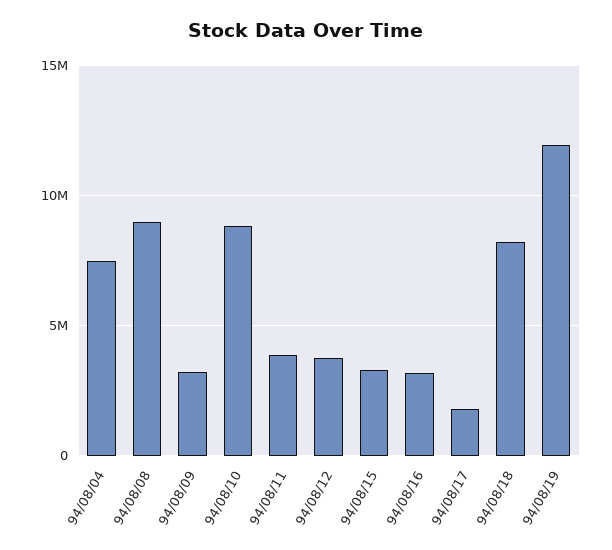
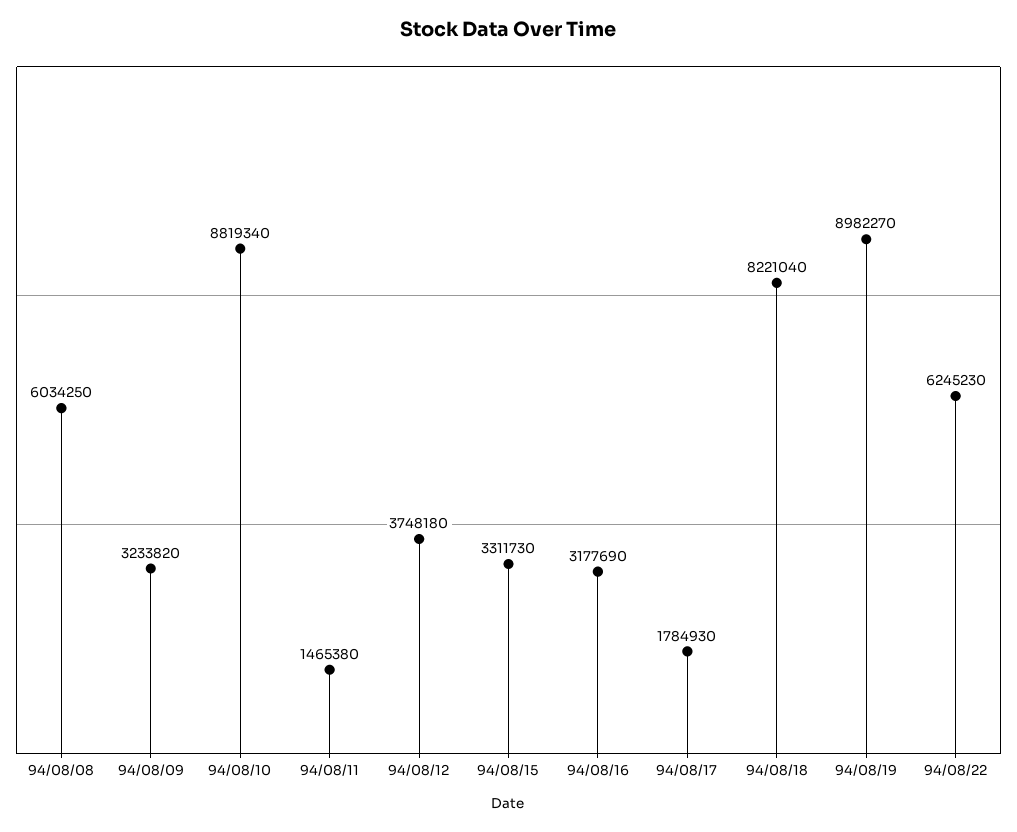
94/08/04: 7500000 -> none
94/08/08: 9000000 -> 6034250
94/08/11: 4000000 -> 1465380
94/08/19: 12000000 -> 8982270
94/08/22: none -> 6245230

